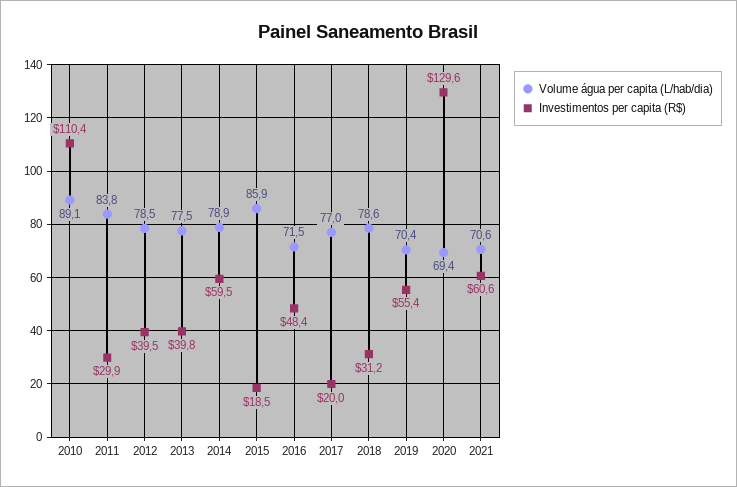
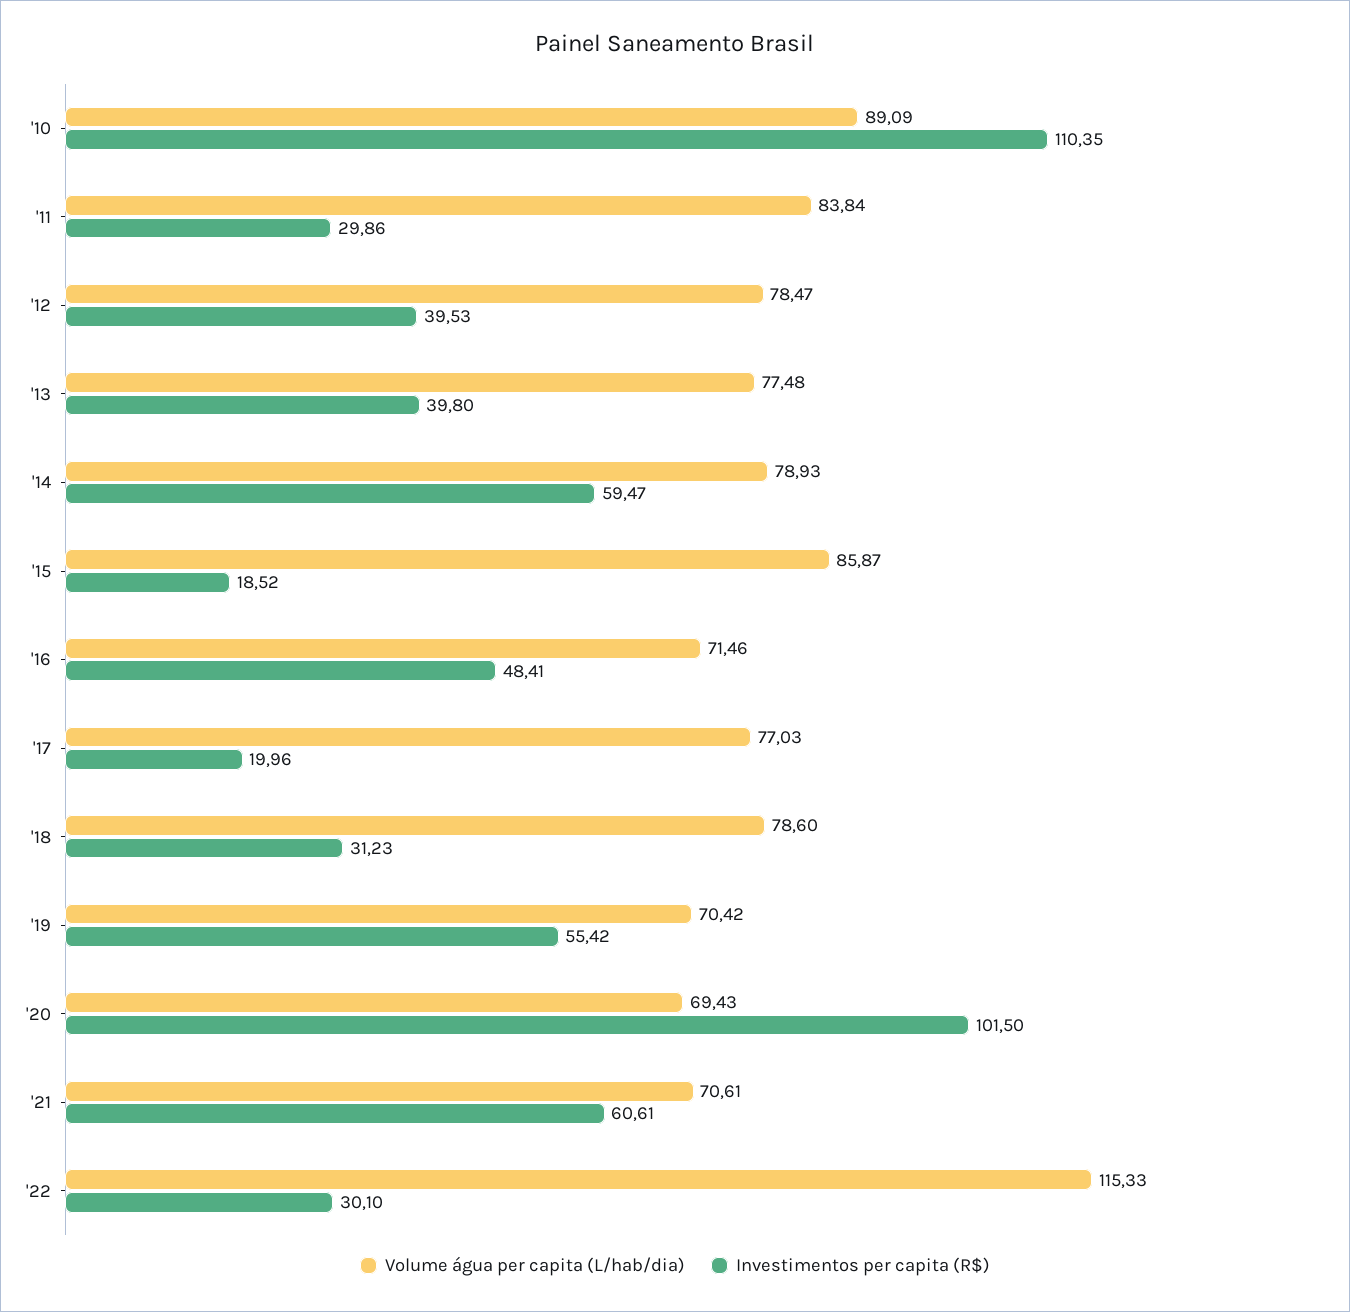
Investimentos per capita (R$), 2020: 129.6 -> 101.5
Volume água per capita (L/hab/dia), '22: none -> 115.33
Investimentos per capita (R$), '22: none -> 30.1

